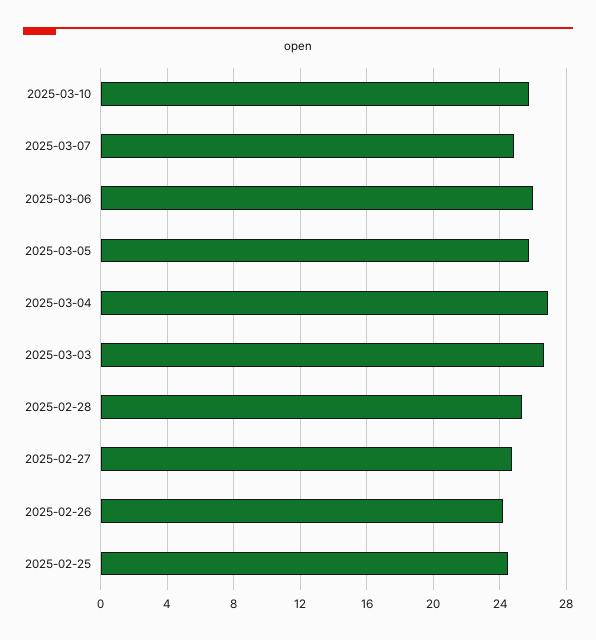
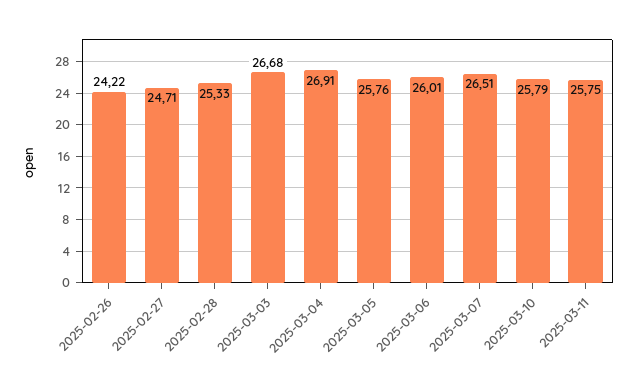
2025-03-07: 25 -> 26.51
2025-02-25: 24.5 -> none
2025-03-11: none -> 25.75

